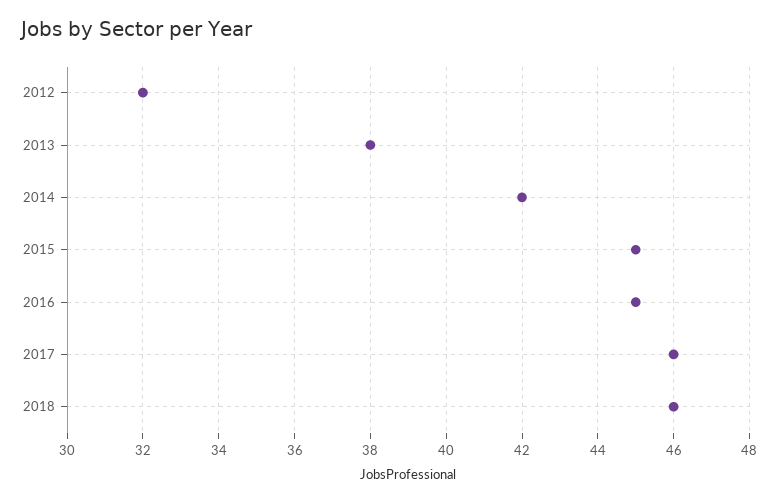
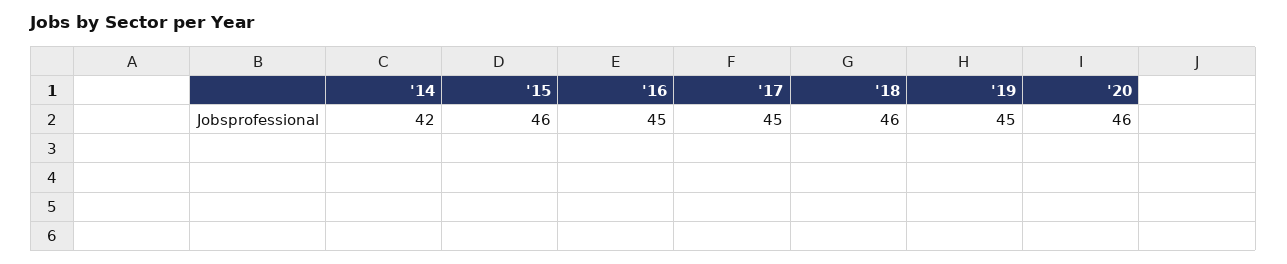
2012: 32 -> none
2013: 38 -> none
2015: 45 -> 46
2017: 46 -> 45
'19: none -> 45
'20: none -> 46

